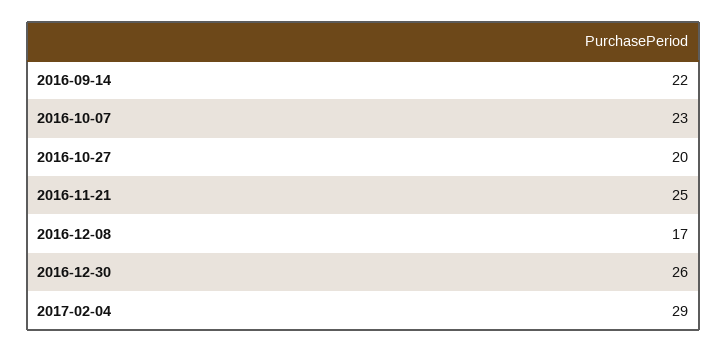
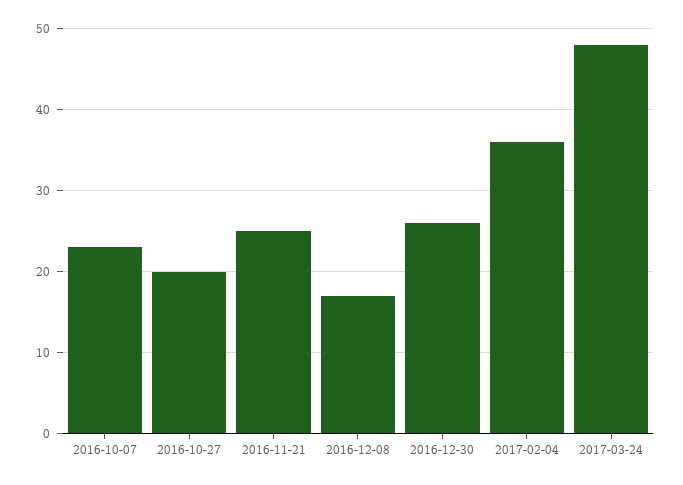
2016-09-14: 22 -> none
2017-02-04: 29 -> 36
2017-03-24: none -> 48

